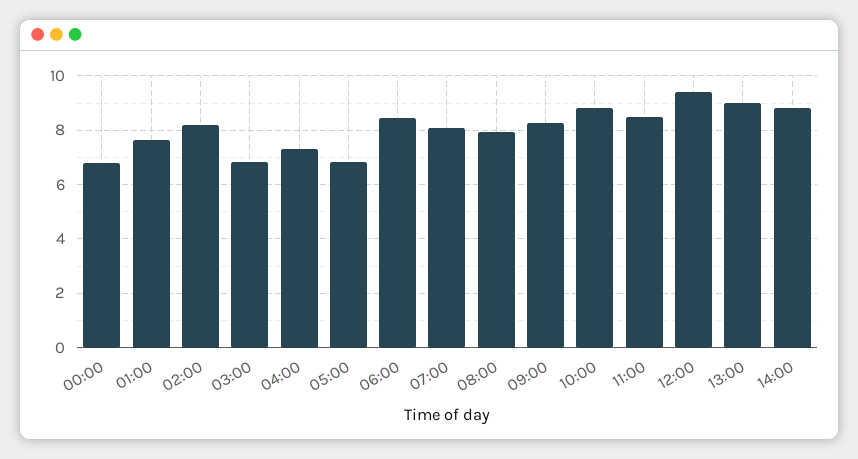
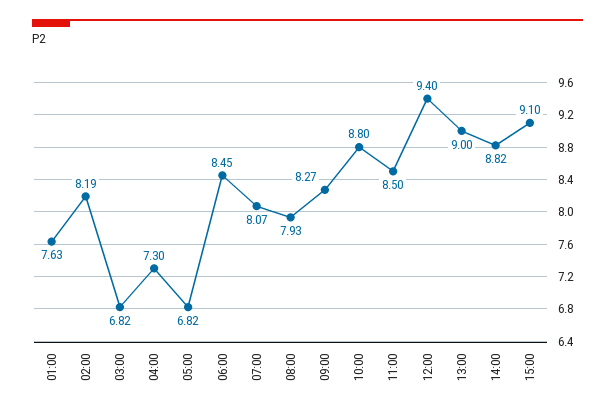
00:00: 6.75 -> none
15:00: none -> 9.1

